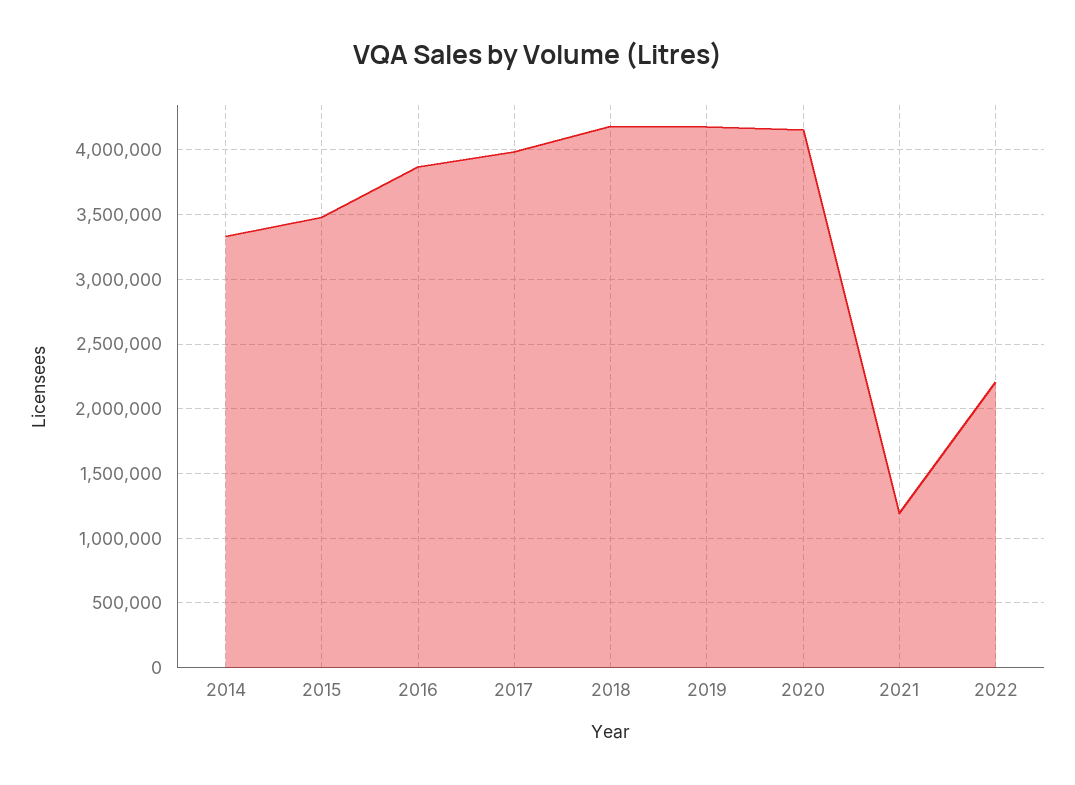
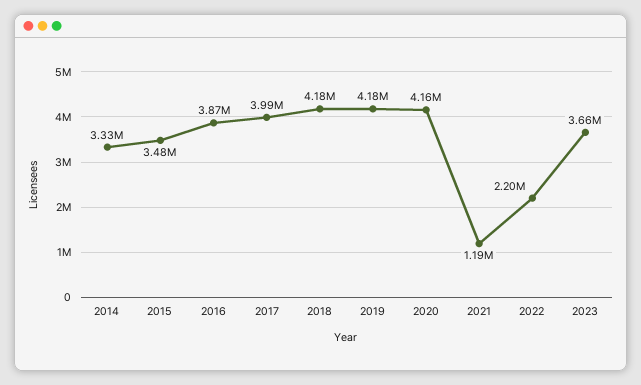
2023: none -> 3660000

